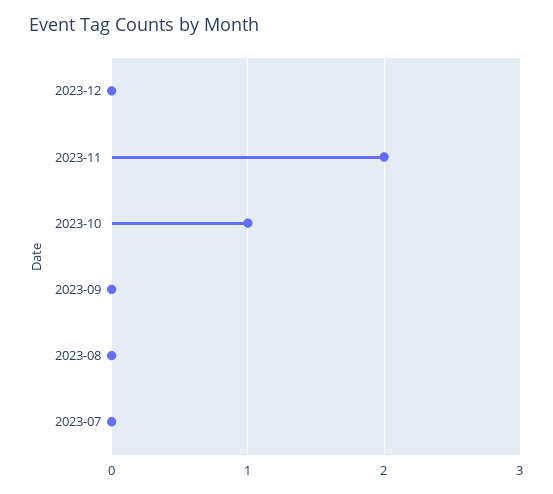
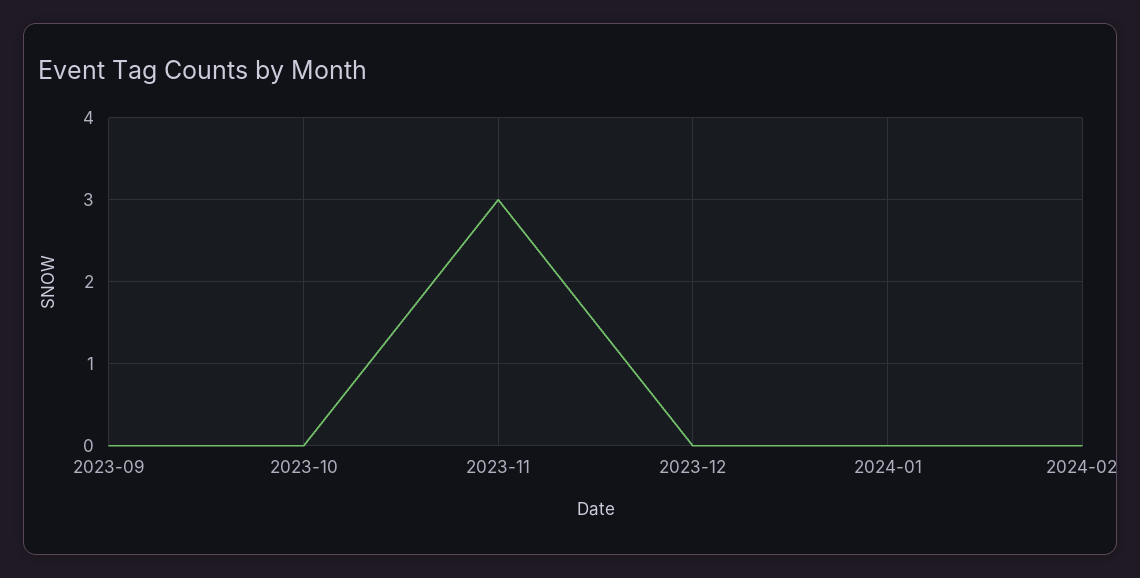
2023-11: 2 -> 3
2023-10: 1 -> 0
2023-08: 0 -> none
2023-07: 0 -> none
2024-01: none -> 0
2024-02: none -> 0

